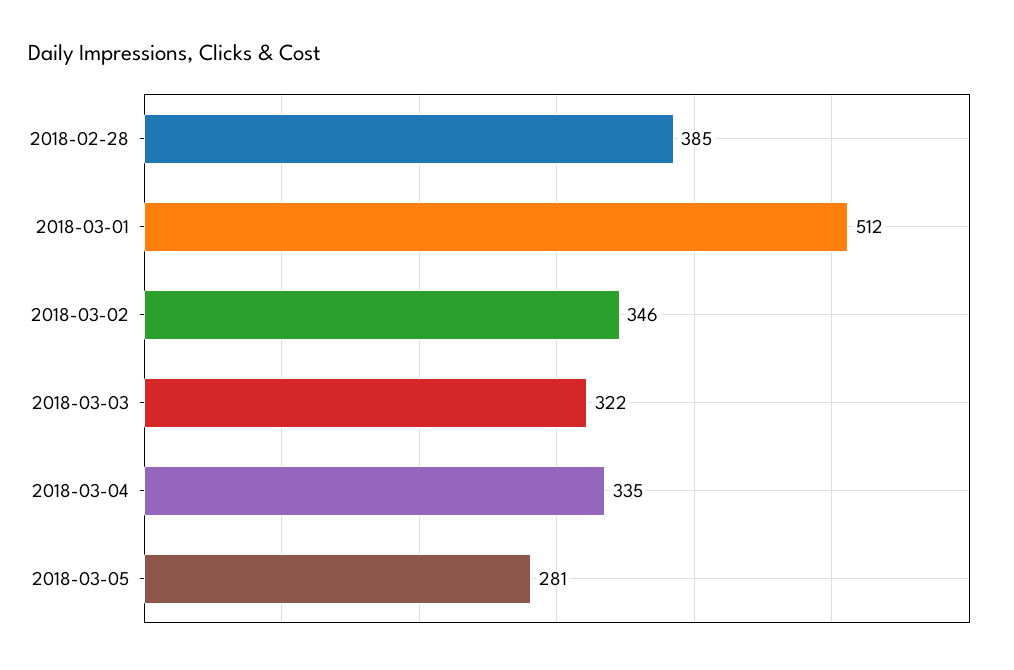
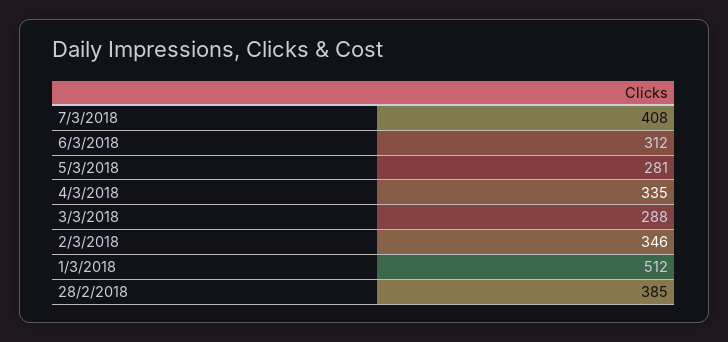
2018-03-03: 322 -> 288
7/3/2018: none -> 408
6/3/2018: none -> 312

